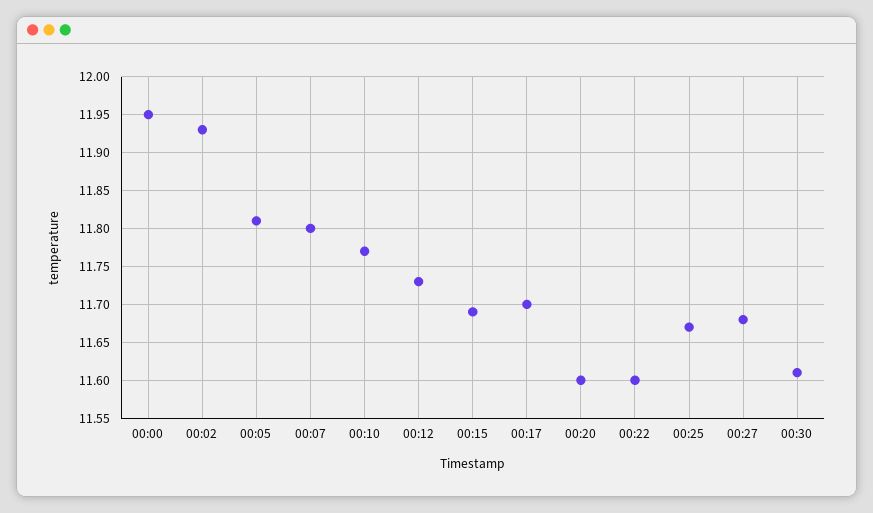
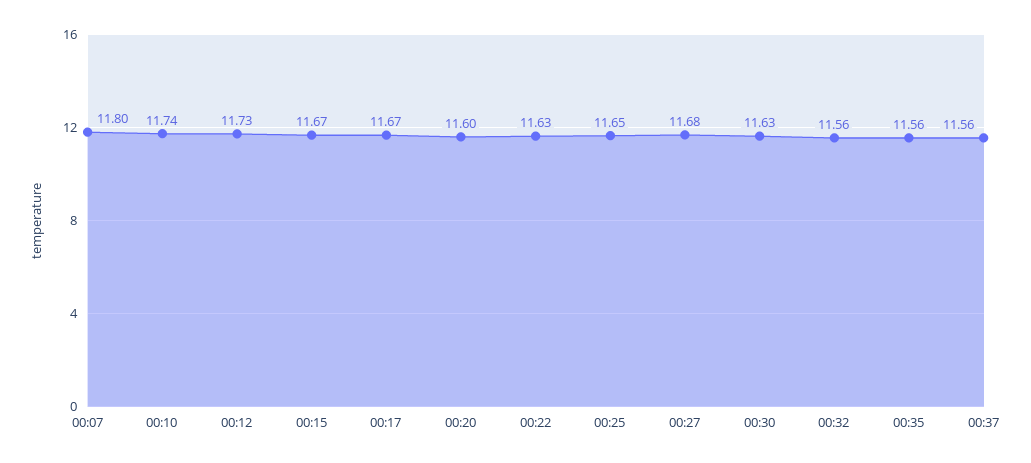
00:00: 11.95 -> none
00:02: 11.93 -> none
00:05: 11.81 -> none
00:10: 11.77 -> 11.74
00:15: 11.69 -> 11.67
00:17: 11.7 -> 11.67
00:22: 11.6 -> 11.63
00:25: 11.67 -> 11.65
00:30: 11.61 -> 11.63
00:32: none -> 11.56
00:35: none -> 11.56
00:37: none -> 11.56

